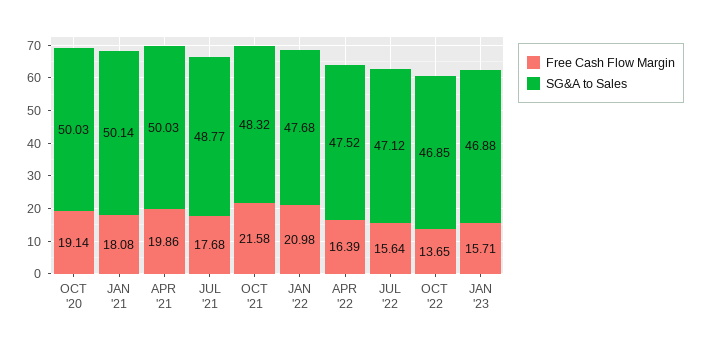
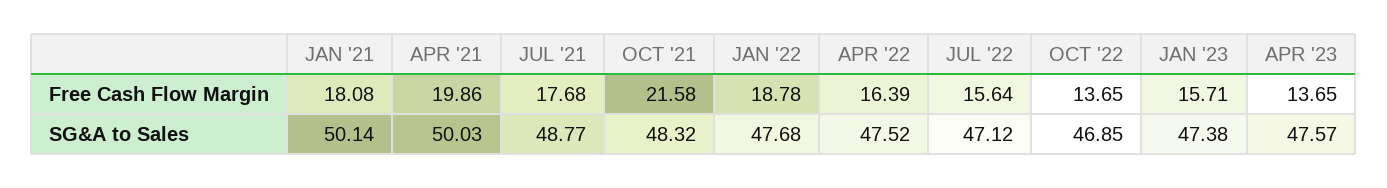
Free Cash Flow Margin, OCT '20: 19.14 -> none
SG&A to Sales, OCT '20: 50.03 -> none
Free Cash Flow Margin, JAN '22: 20.98 -> 18.78
SG&A to Sales, JAN '23: 46.88 -> 47.38
Free Cash Flow Margin, APR '23: none -> 13.65
SG&A to Sales, APR '23: none -> 47.57

